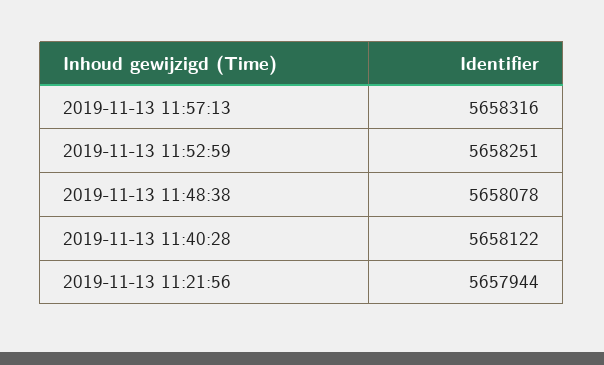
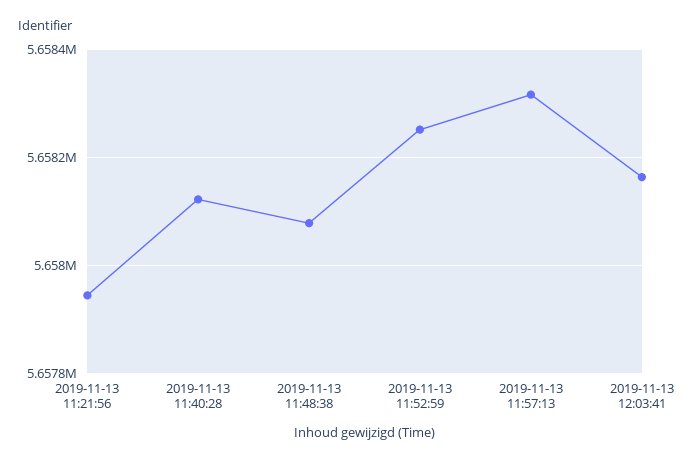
2019-11-13 12:03:41: none -> 5658160

